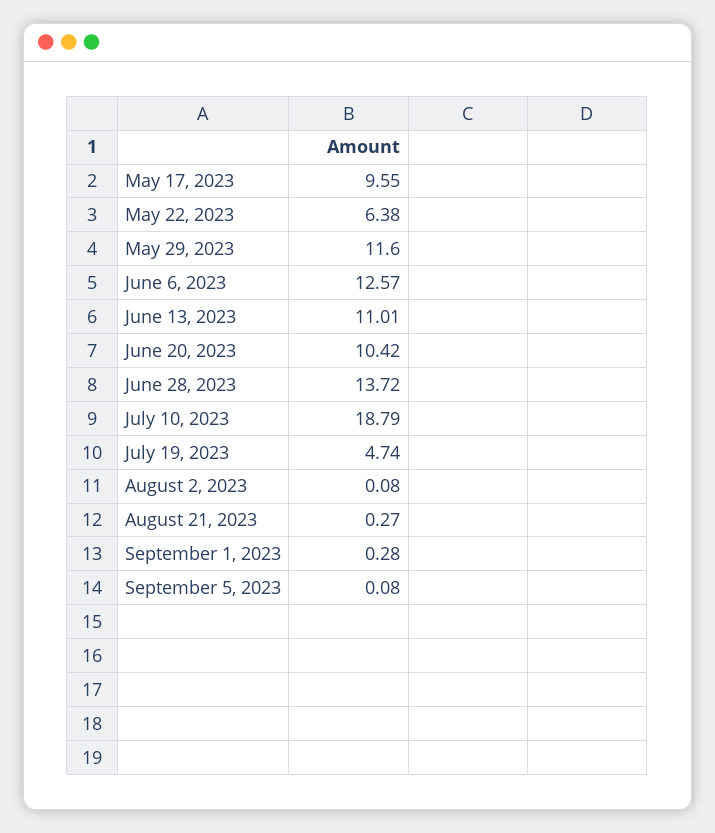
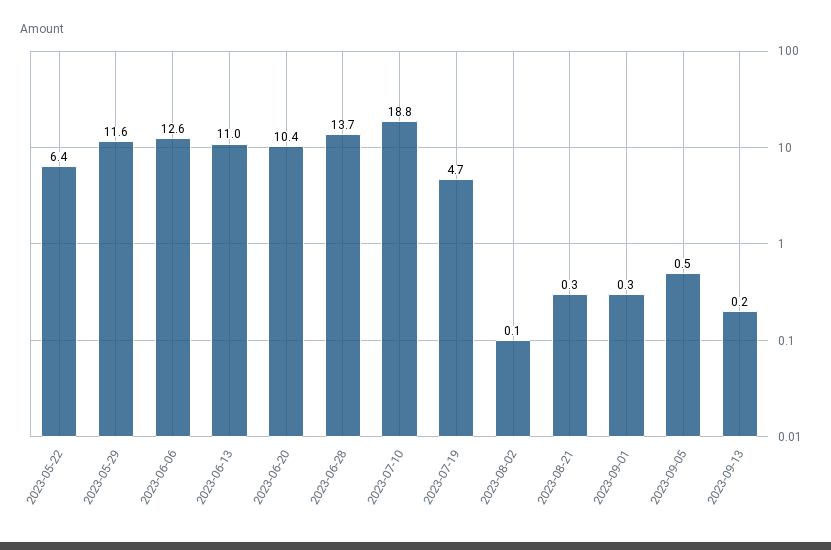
May 17, 2023: 9.55 -> none
September 5, 2023: 0.08 -> 0.5
2023-09-13: none -> 0.2

